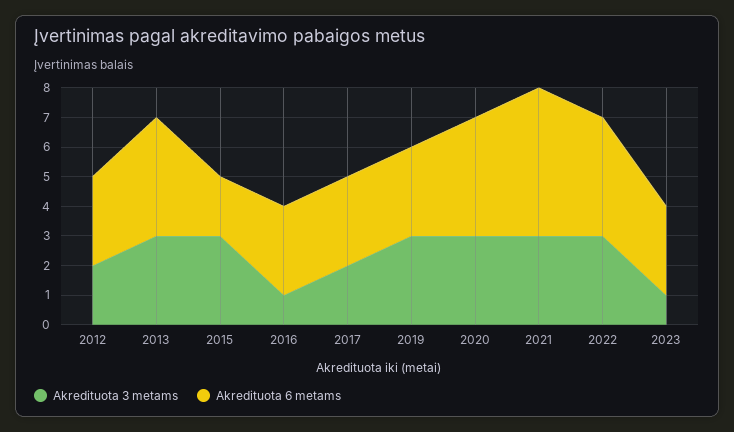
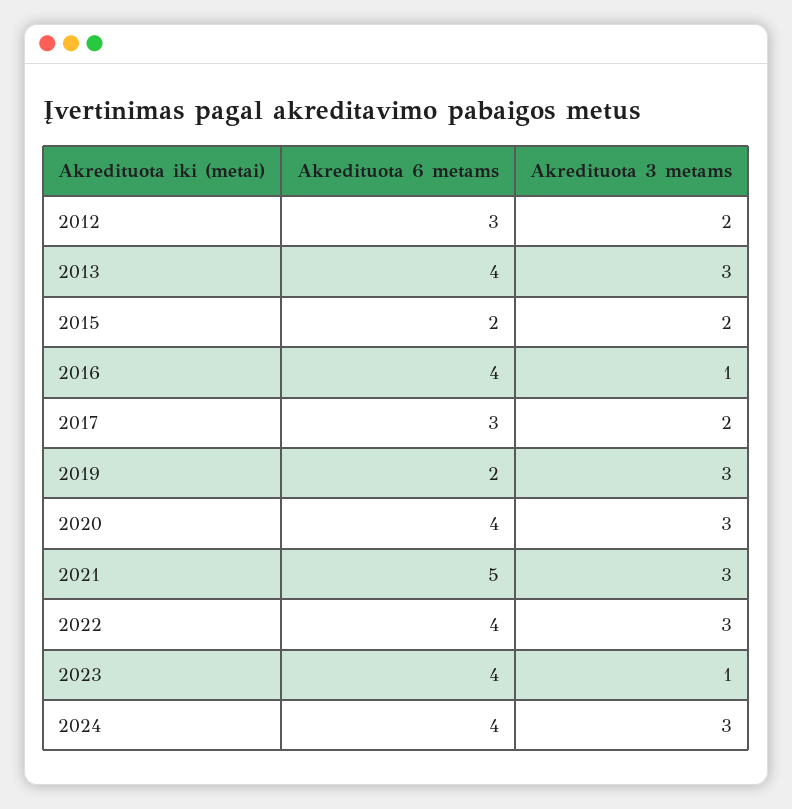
Akredituota 3 metams, 2015: 3 -> 2
Akredituota 6 metams, 2016: 3 -> 4
Akredituota 6 metams, 2019: 3 -> 2
Akredituota 6 metams, 2023: 3 -> 4
Akredituota 6 metams, 2024: none -> 4
Akredituota 3 metams, 2024: none -> 3

